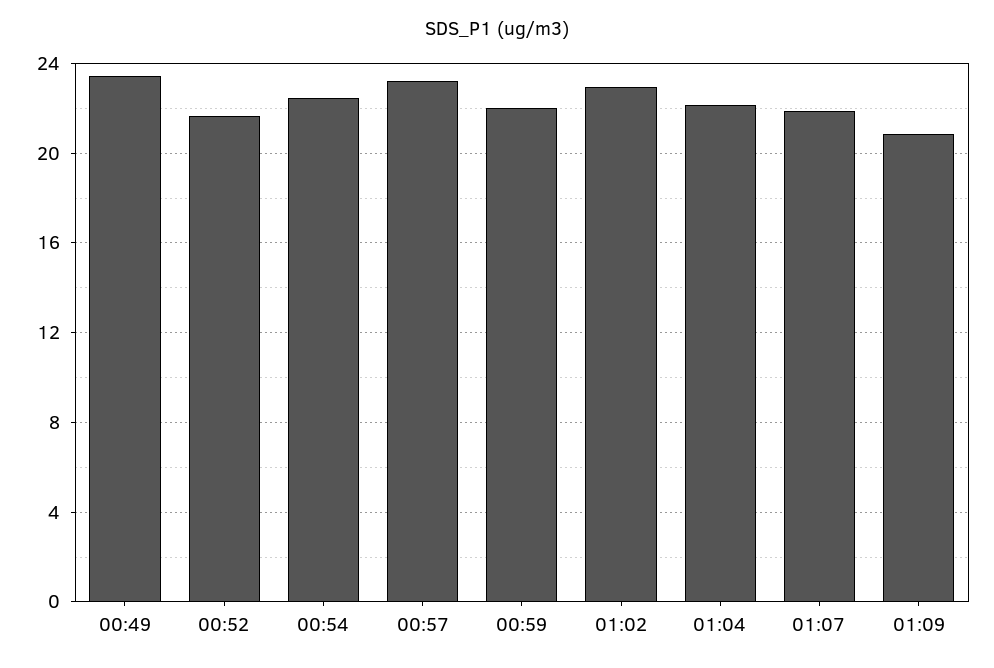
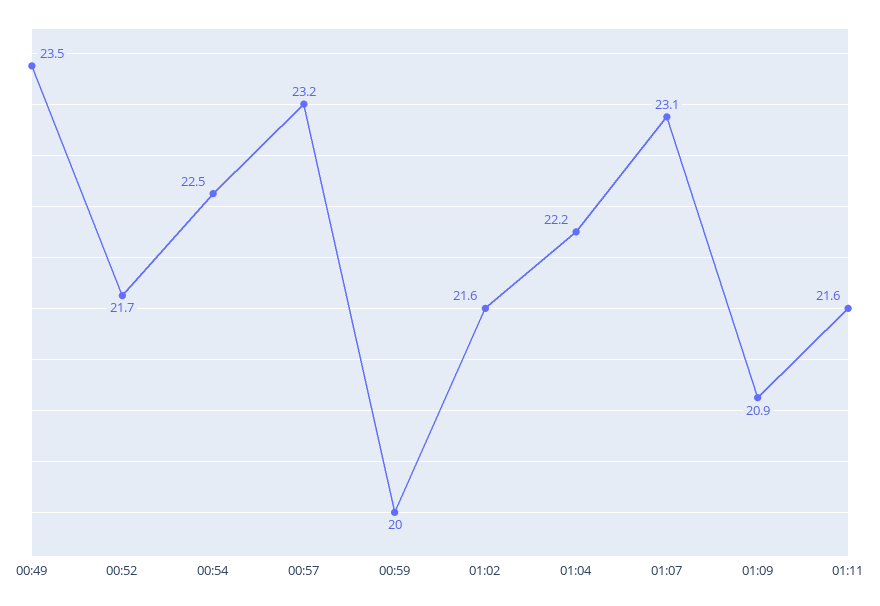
00:59: 22 -> 20
01:02: 23 -> 21.6
01:07: 22 -> 23.1
01:11: none -> 21.6

